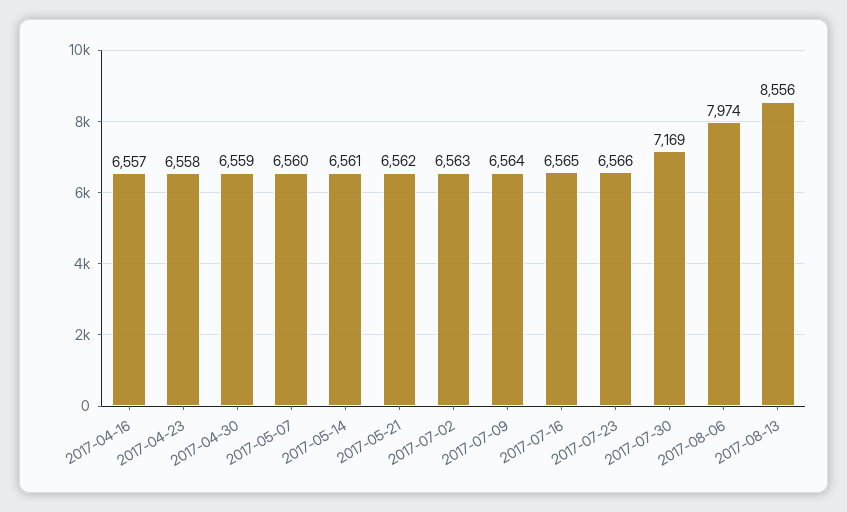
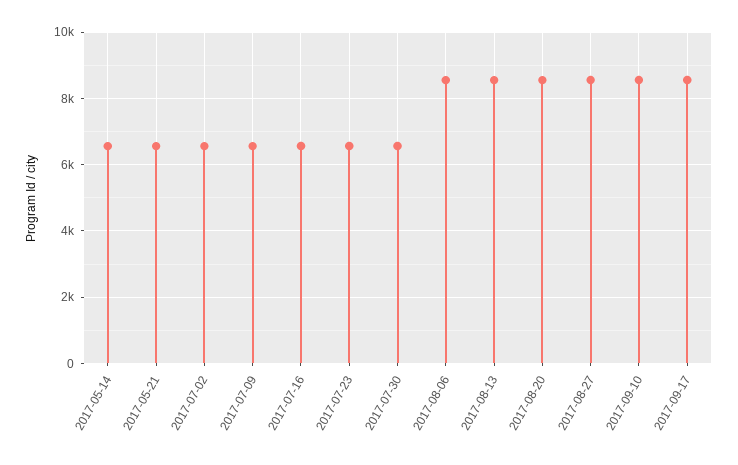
2017-04-16: 6557 -> none
2017-04-23: 6558 -> none
2017-04-30: 6559 -> none
2017-05-07: 6560 -> none
2017-07-30: 7169 -> 6600
2017-08-06: 7974 -> 8600
2017-08-20: none -> 8600
2017-08-27: none -> 8600
2017-09-10: none -> 8600
2017-09-17: none -> 8600

